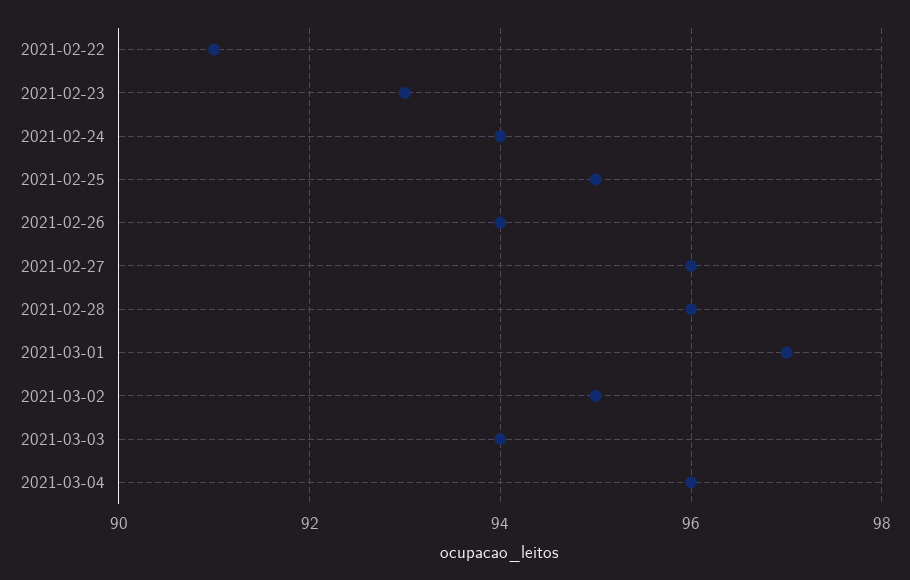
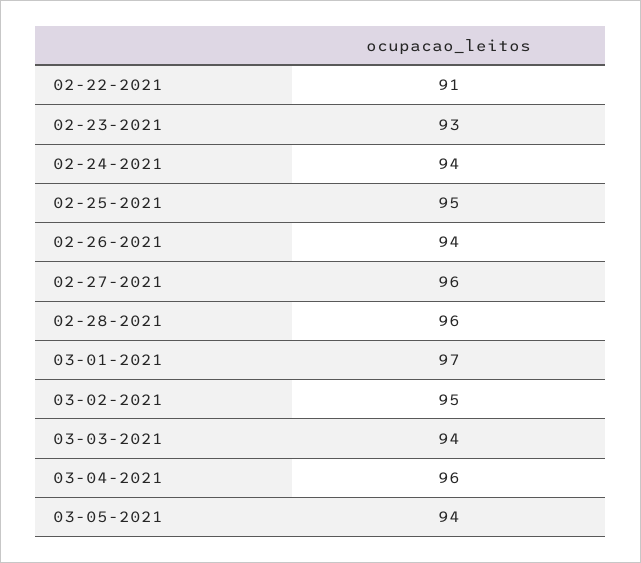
03-05-2021: none -> 94

